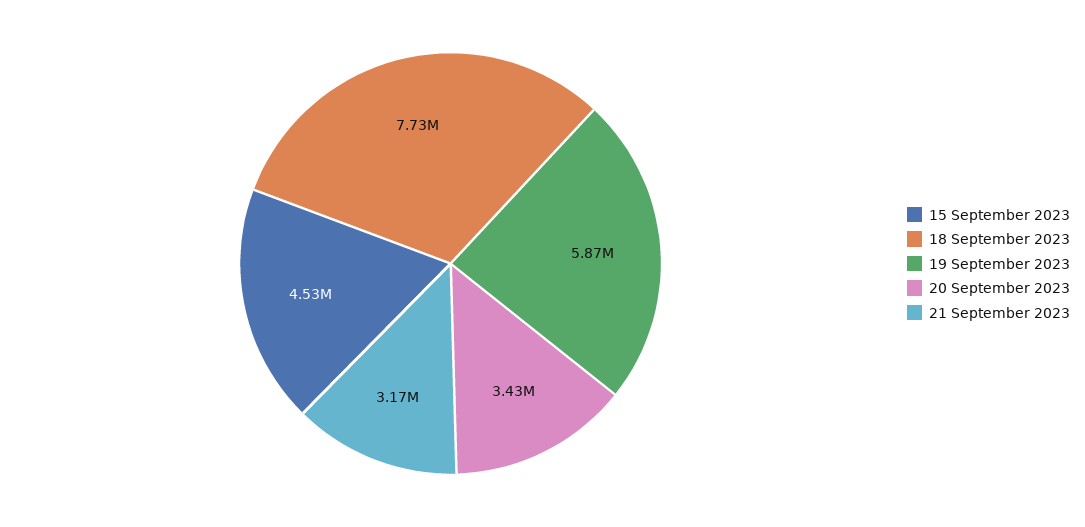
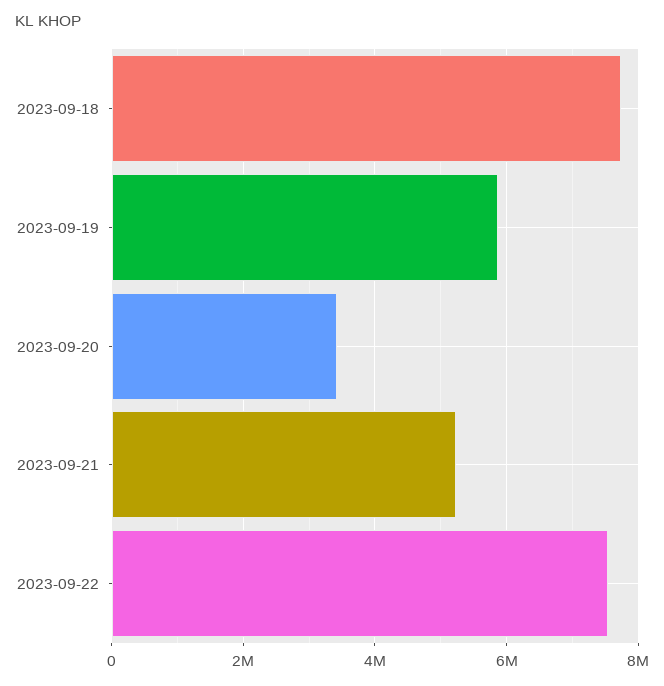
15 September 2023: 4530000 -> none
21 September 2023: 3170000 -> 5200000
2023-09-22: none -> 7600000

